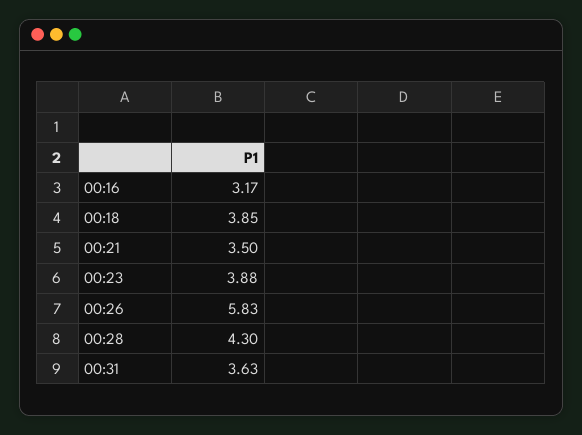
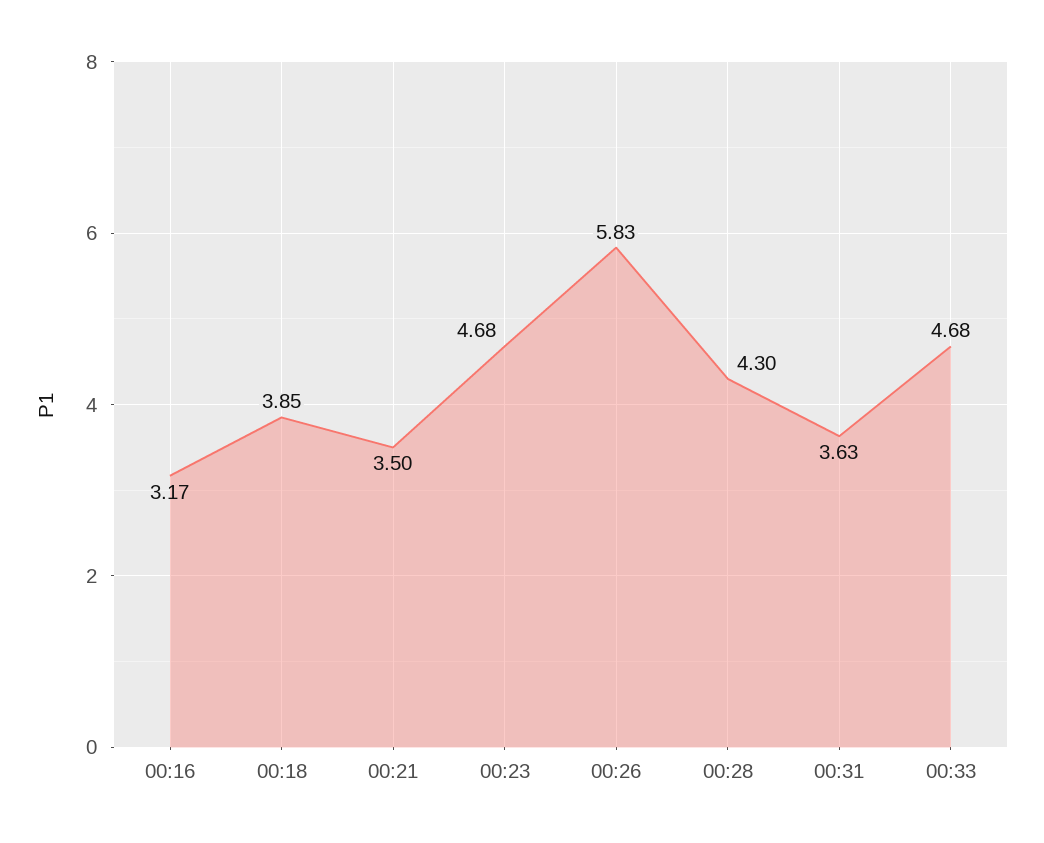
00:23: 3.88 -> 4.68
00:33: none -> 4.68

